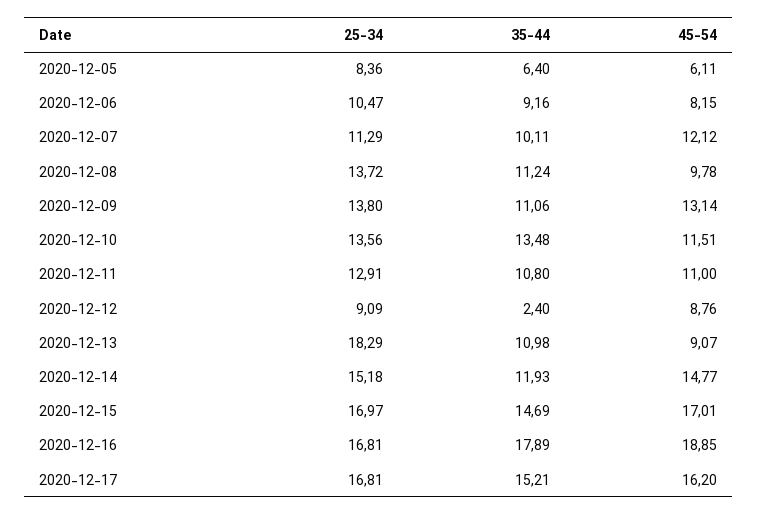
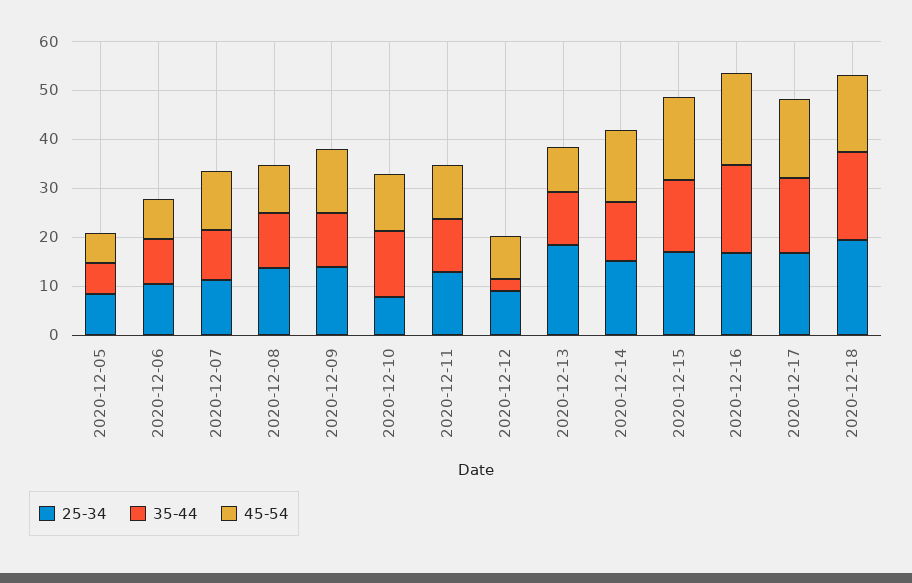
25-34, 2020-12-10: 13.56 -> 8
25-34, 2020-12-18: none -> 20
35-44, 2020-12-18: none -> 18
45-54, 2020-12-18: none -> 16

